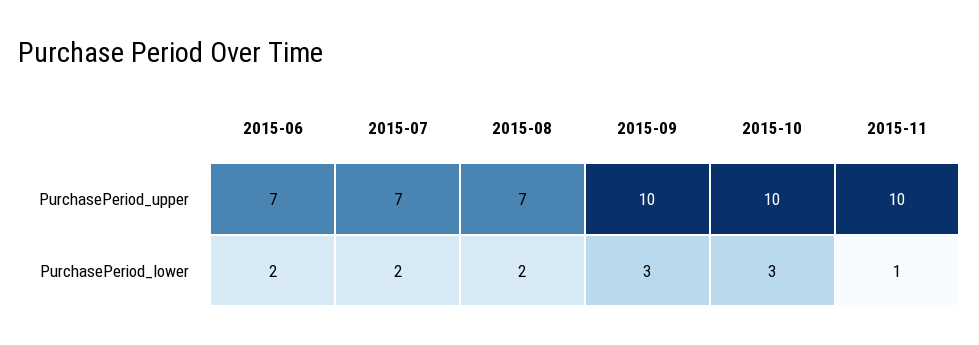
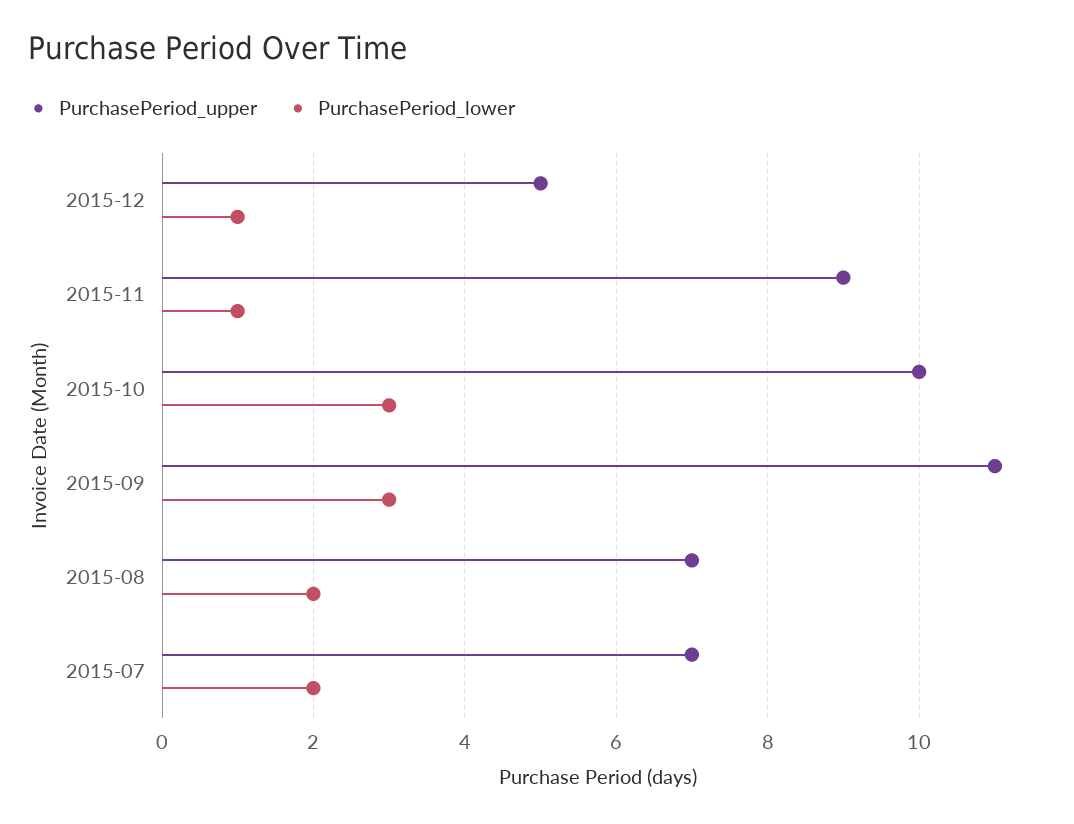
PurchasePeriod_upper, 2015-06: 7 -> none
PurchasePeriod_upper, 2015-09: 10 -> 11
PurchasePeriod_upper, 2015-11: 10 -> 9
PurchasePeriod_lower, 2015-06: 2 -> none
PurchasePeriod_upper, 2015-12: none -> 5
PurchasePeriod_lower, 2015-12: none -> 1

